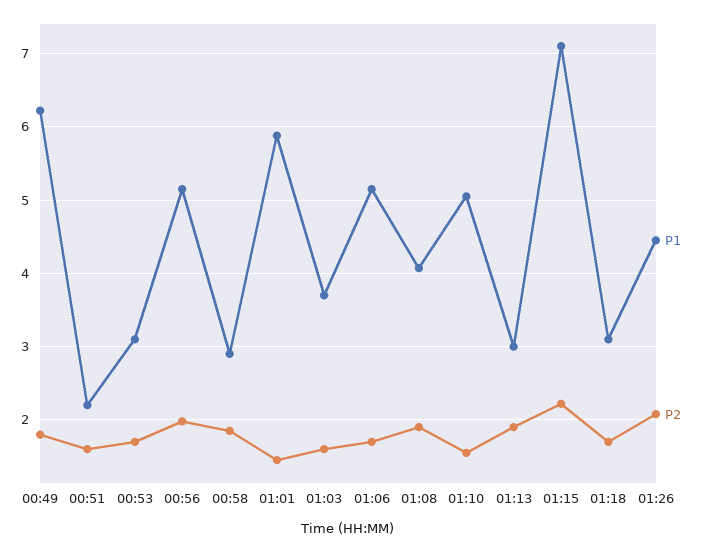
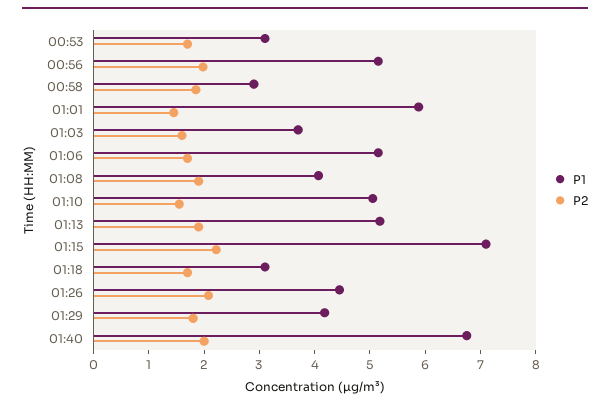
P1, 00:49: 6.2 -> none
P2, 00:49: 1.8 -> none
P1, 00:51: 2.2 -> none
P2, 00:51: 1.6 -> none
P1, 01:13: 3 -> 5.2
P1, 01:29: none -> 4.2
P2, 01:29: none -> 1.8
P1, 01:40: none -> 6.8
P2, 01:40: none -> 2

